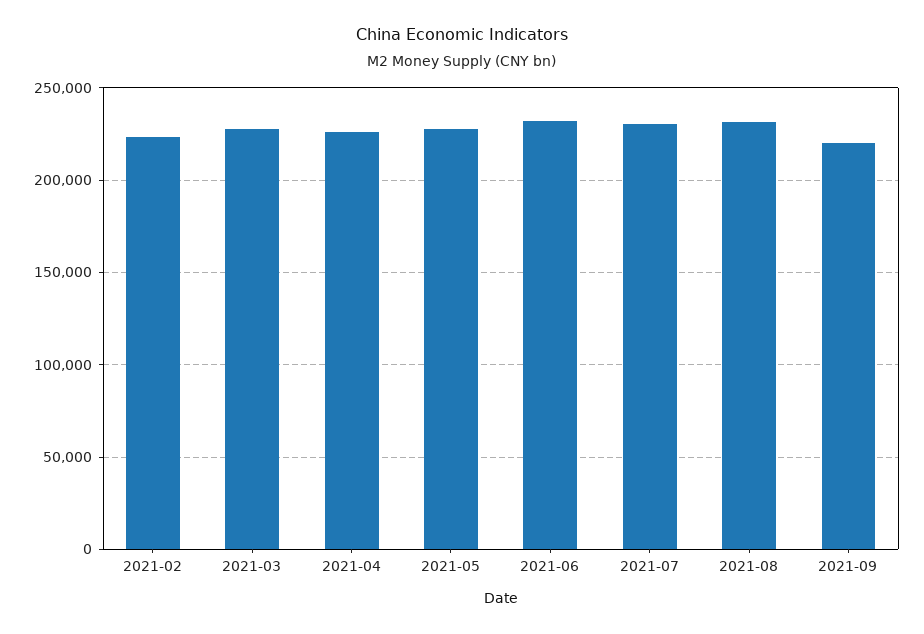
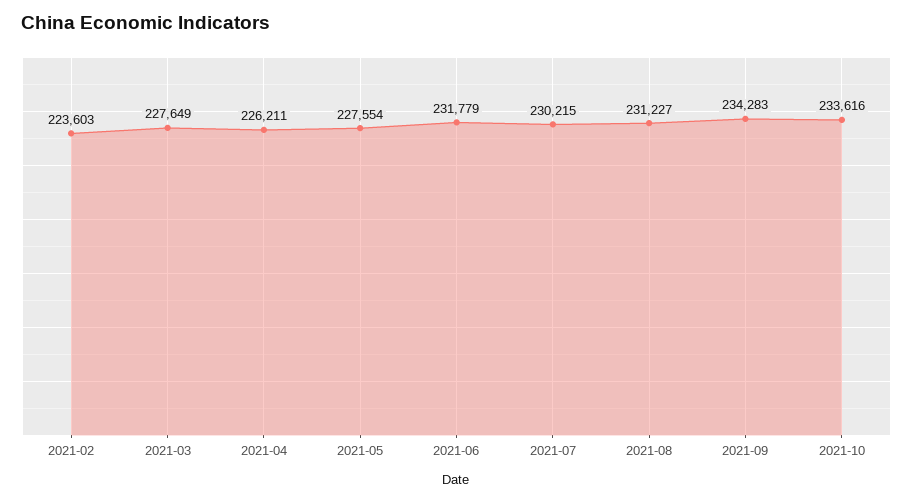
2021-09: 220000 -> 234283
2021-10: none -> 233616

